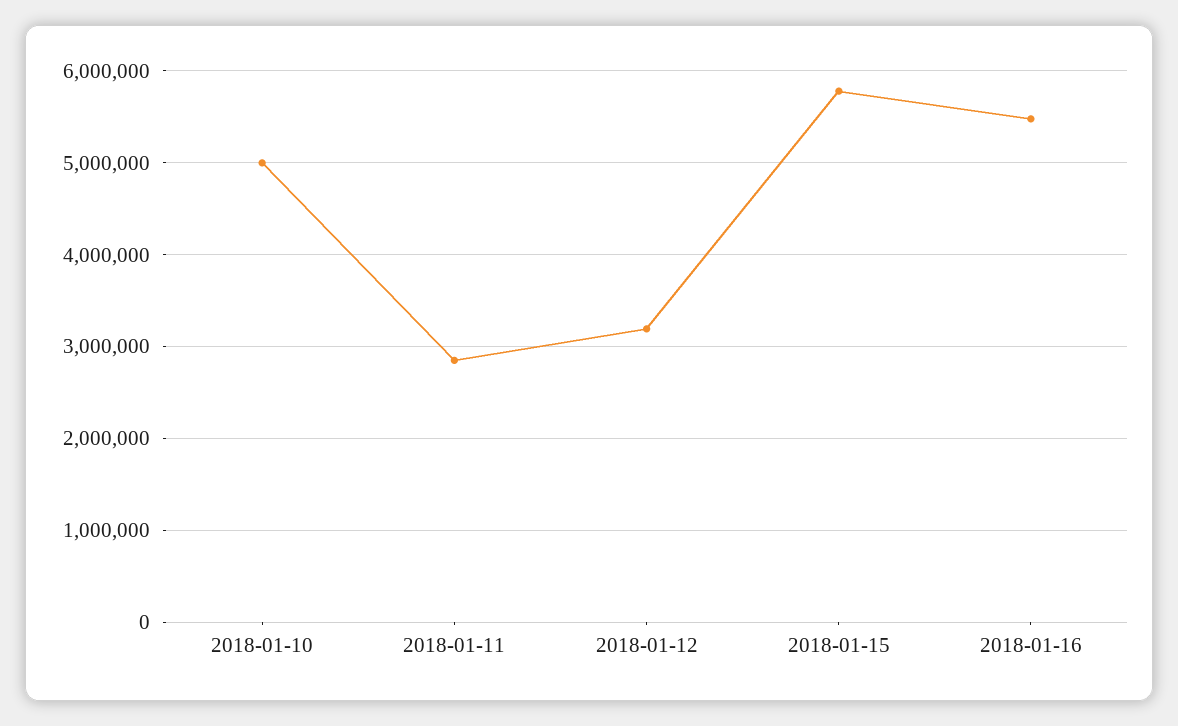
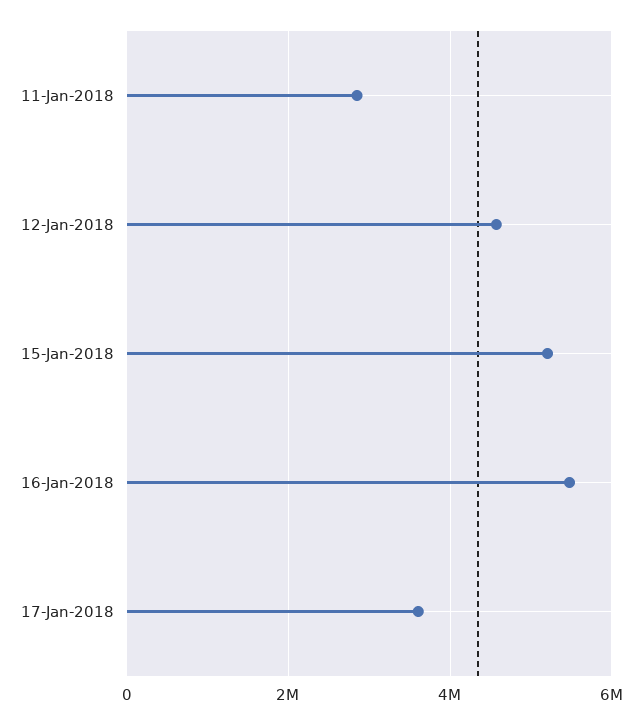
2018-01-10: 5000000 -> none
2018-01-12: 3200000 -> 4600000
2018-01-15: 5800000 -> 5200000
17-Jan-2018: none -> 3600000

